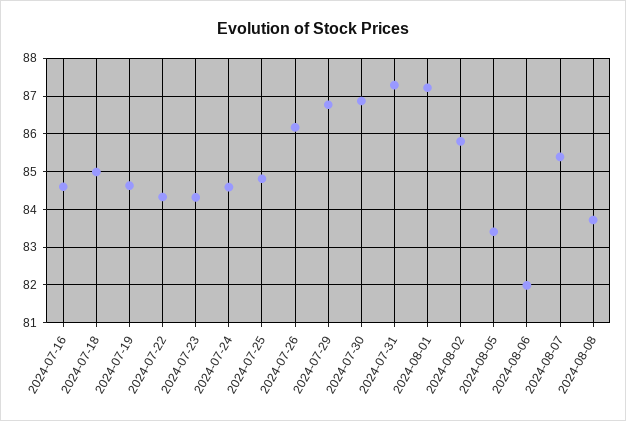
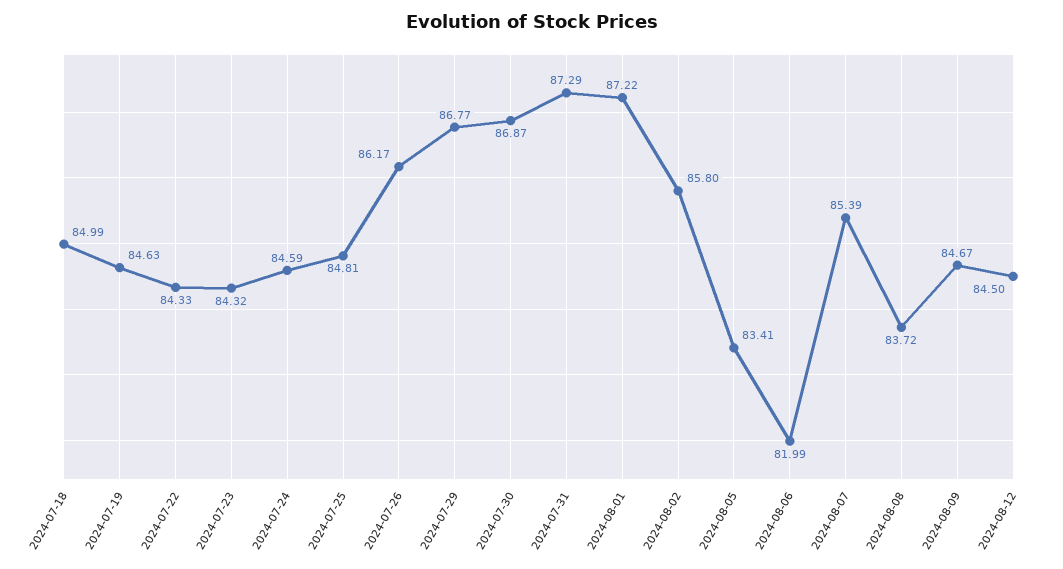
2024-07-16: 84.6 -> none
2024-08-09: none -> 84.67
2024-08-12: none -> 84.5

